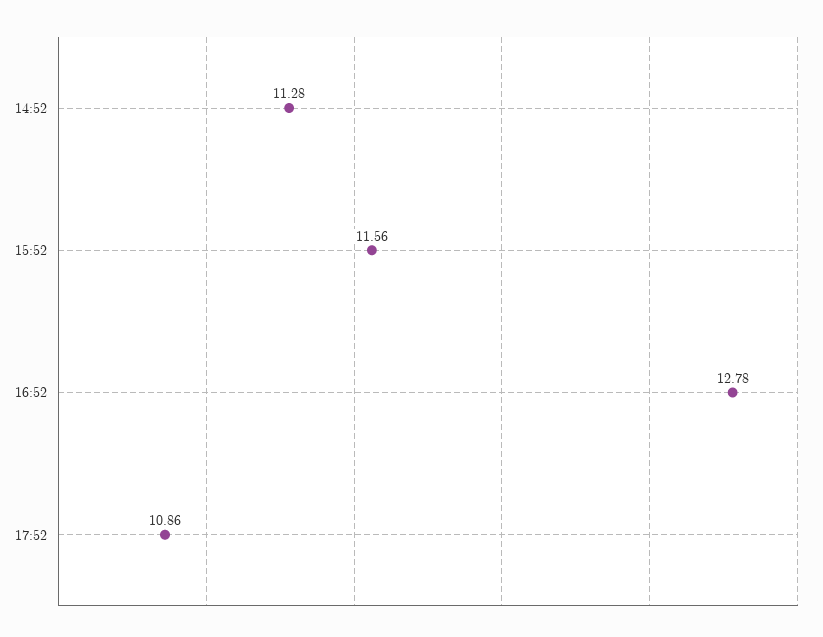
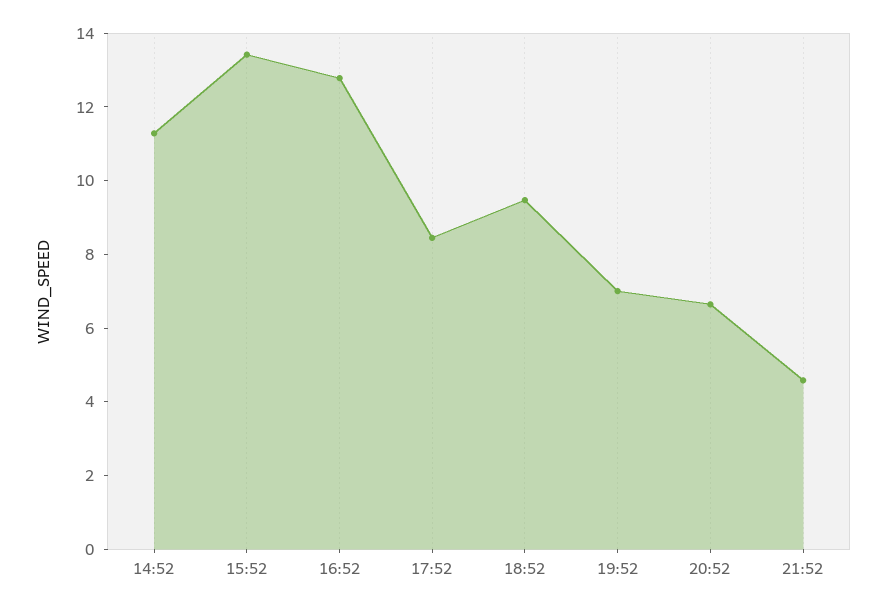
15:52: 11.56 -> 13.5
17:52: 10.86 -> 8.5
18:52: none -> 9.5
19:52: none -> 7
20:52: none -> 6.5
21:52: none -> 4.5

